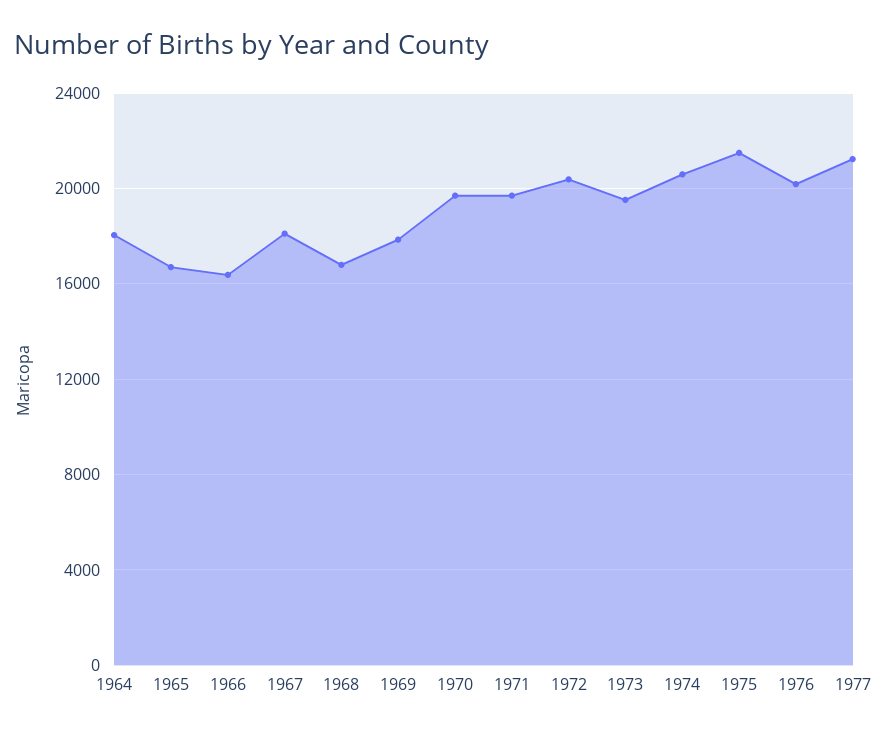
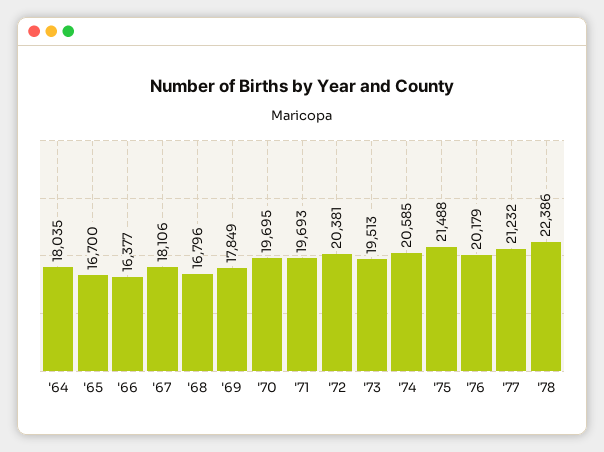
'78: none -> 22386

